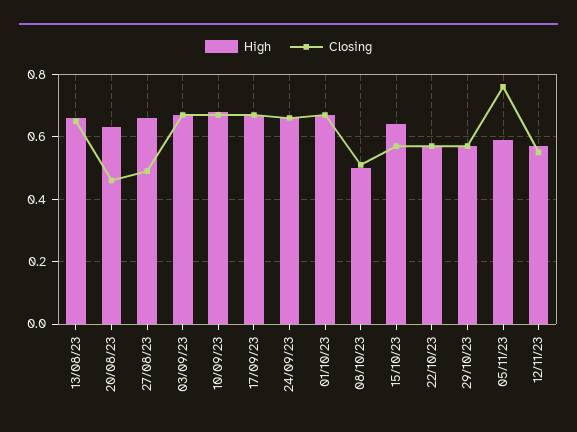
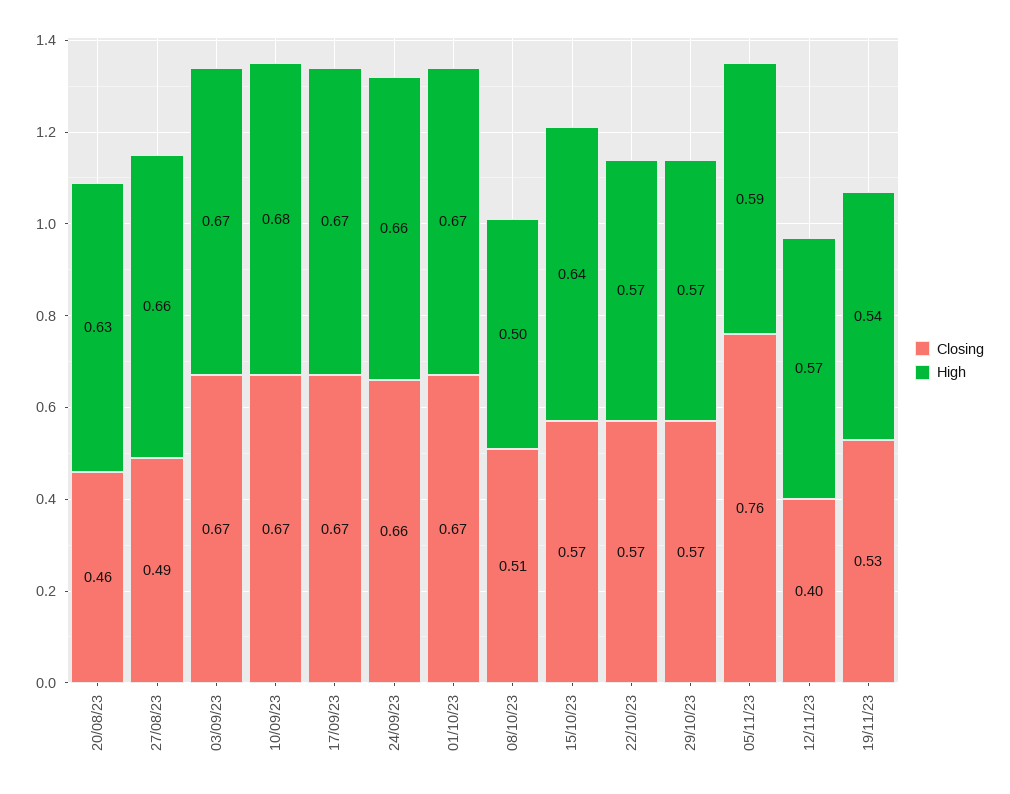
High, 13/08/23: 0.65 -> none
Closing, 13/08/23: 0.65 -> none
Closing, 12/11/23: 0.55 -> 0.4
Closing, 19/11/23: none -> 0.53
High, 19/11/23: none -> 0.54

